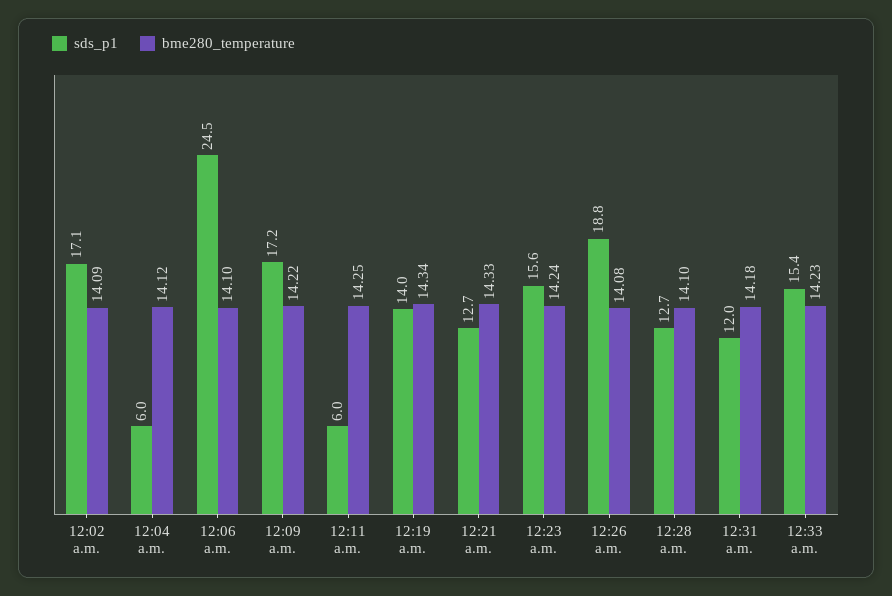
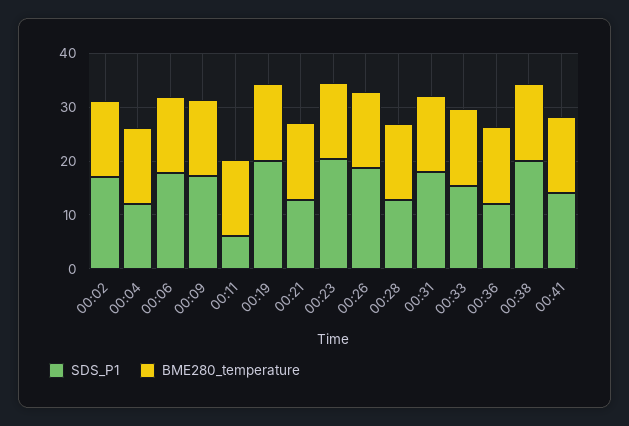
sds_p1, 12:04 a.m.: 6 -> 12
sds_p1, 12:06 a.m.: 24.5 -> 18
sds_p1, 12:19 a.m.: 14 -> 20
sds_p1, 12:23 a.m.: 15.6 -> 20
sds_p1, 12:31 a.m.: 12 -> 18
sds_p1, 00:36: none -> 12
bme280_temperature, 00:36: none -> 14
sds_p1, 00:38: none -> 20
bme280_temperature, 00:38: none -> 14
sds_p1, 00:41: none -> 14
bme280_temperature, 00:41: none -> 14

